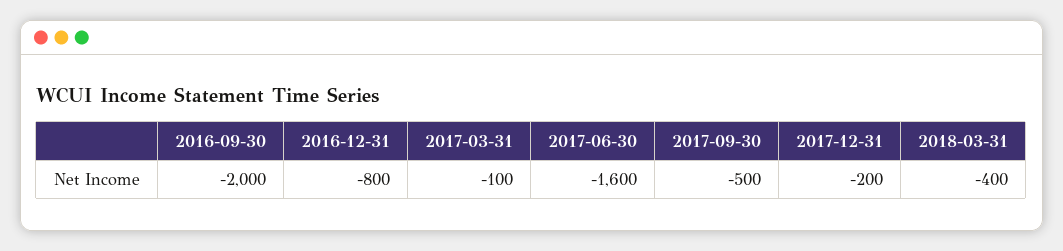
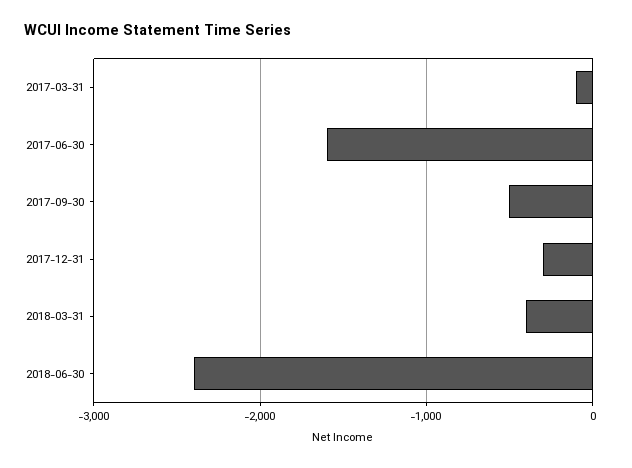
2016-09-30: -2000 -> none
2016-12-31: -800 -> none
2017-12-31: -200 -> -300
2018-06-30: none -> -2400

